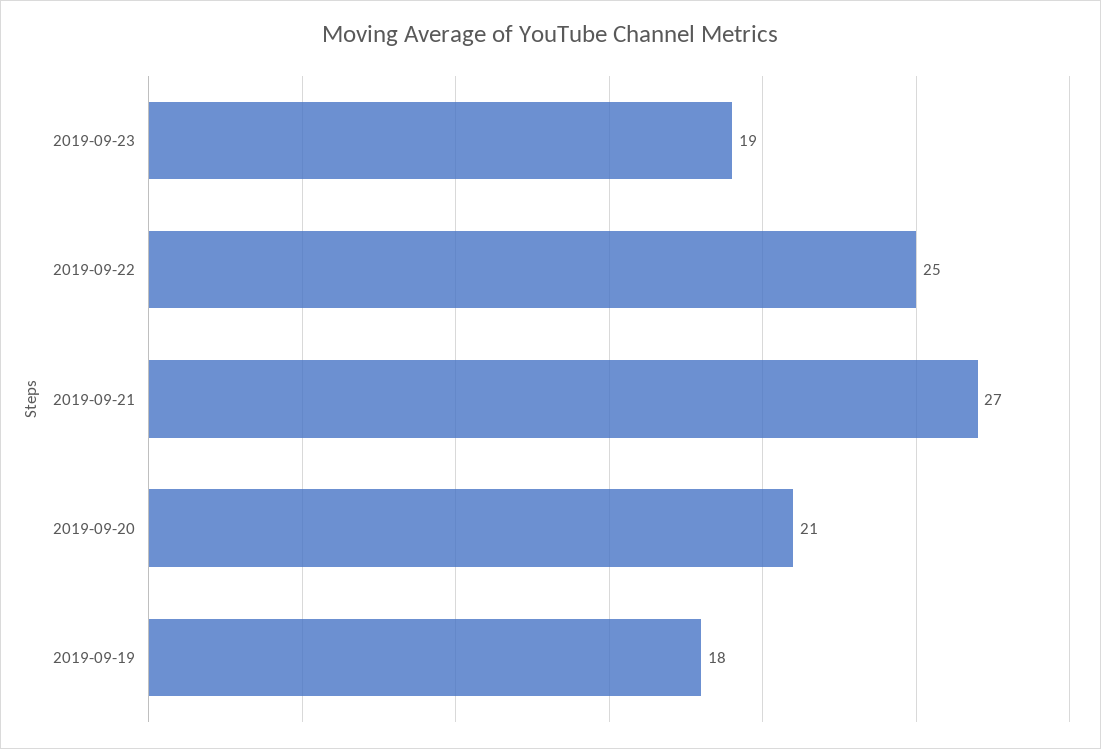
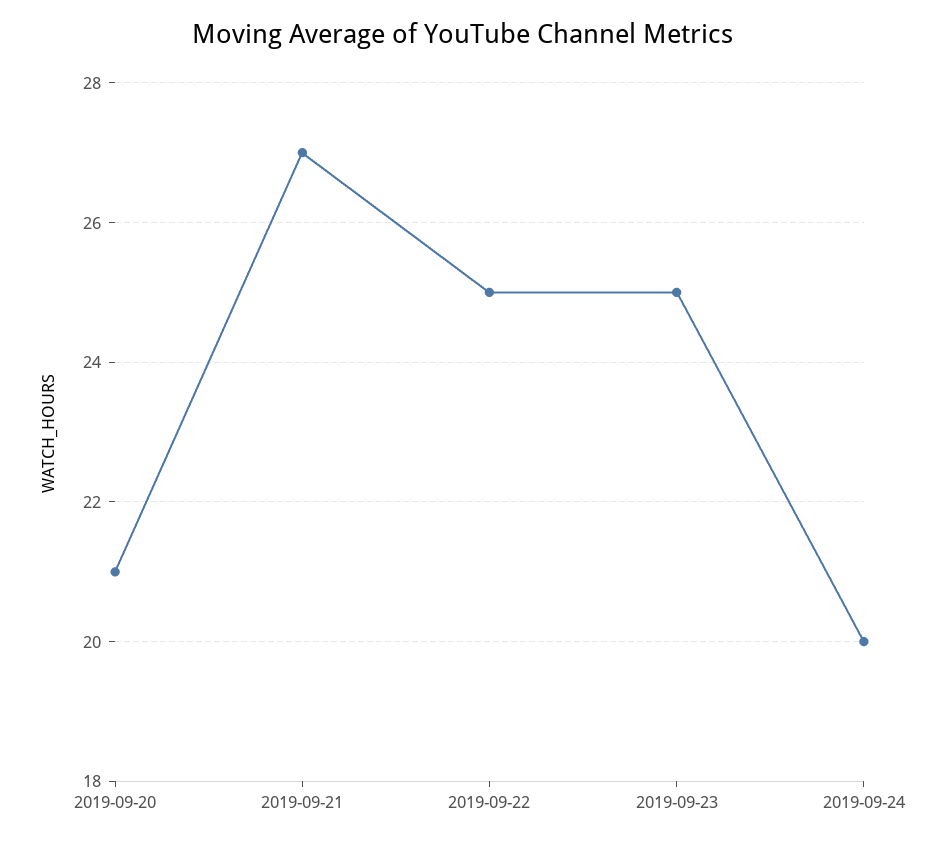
2019-09-23: 19 -> 25
2019-09-19: 18 -> none
2019-09-24: none -> 20

